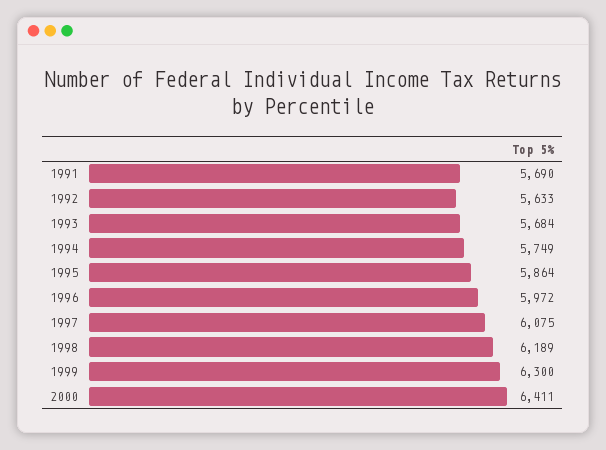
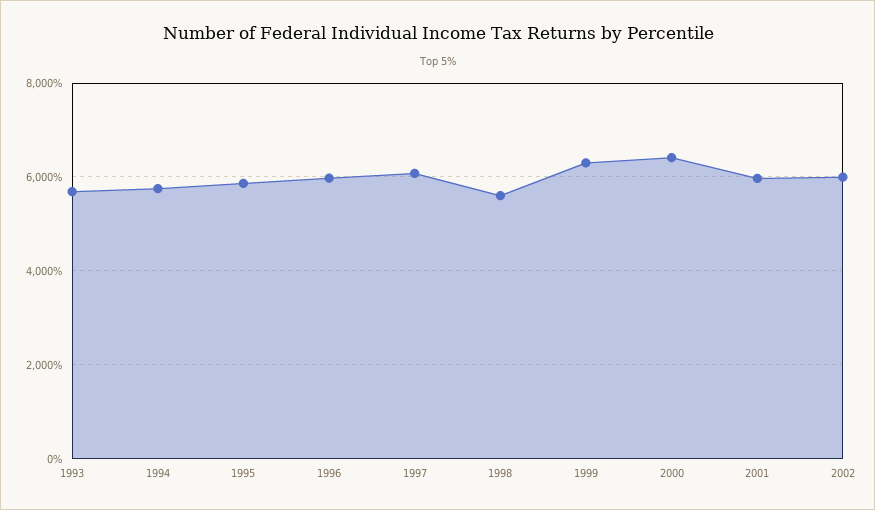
1991: 5690 -> none
1992: 5633 -> none
1998: 6189 -> 5600
2001: none -> 6000
2002: none -> 6000

